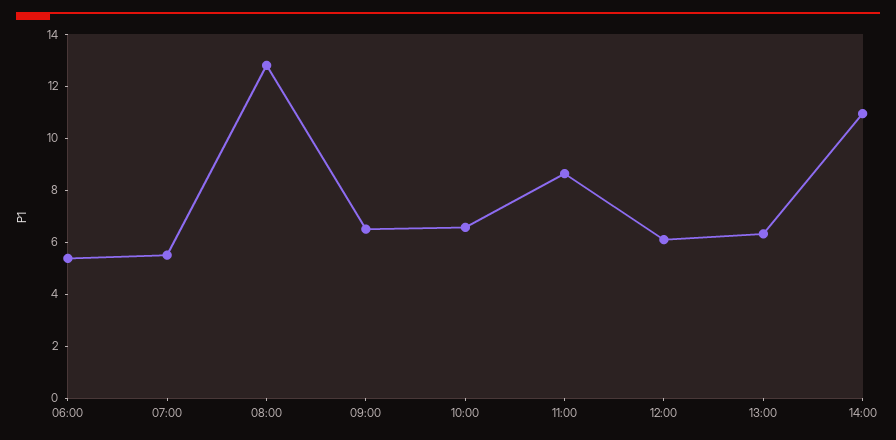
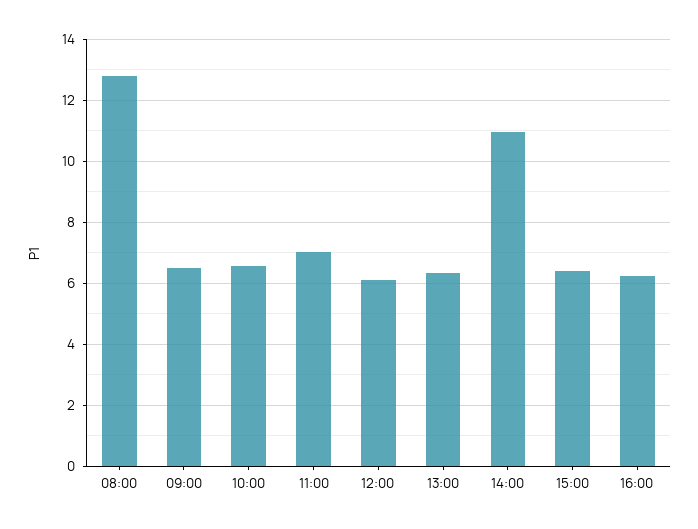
06:00: 5.5 -> none
07:00: 5.5 -> none
11:00: 8.5 -> 7
15:00: none -> 6.4
16:00: none -> 6.2

